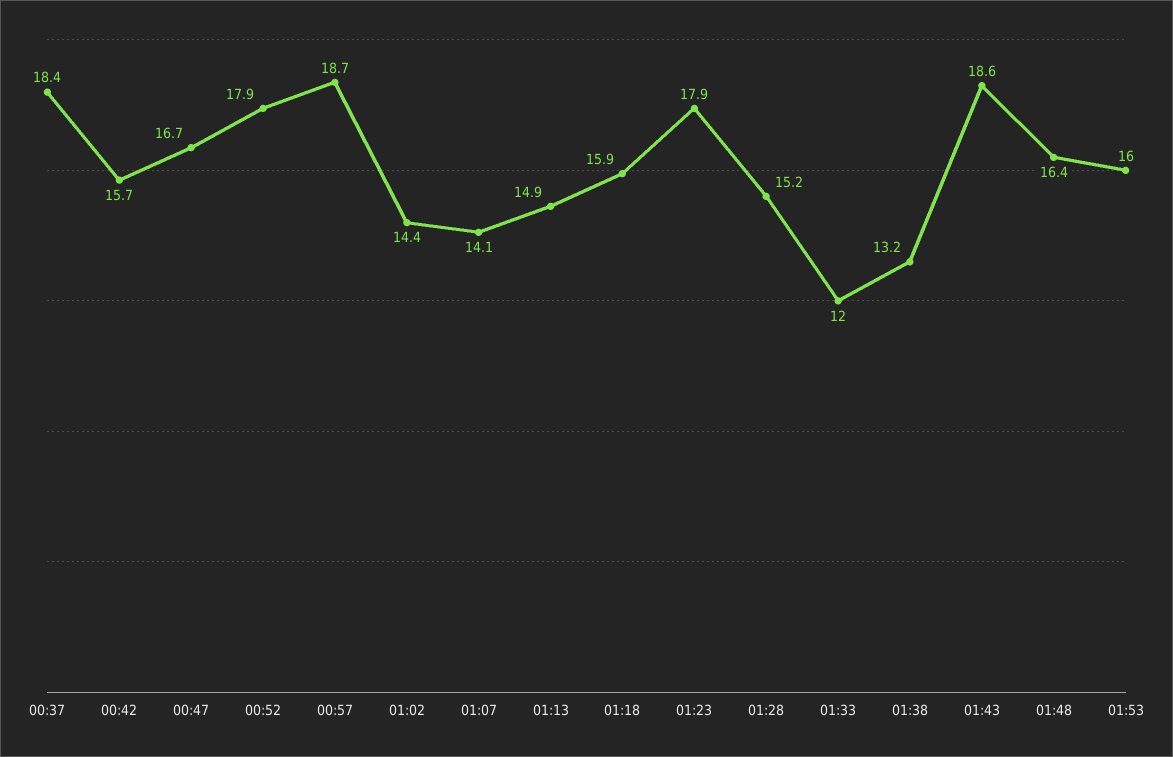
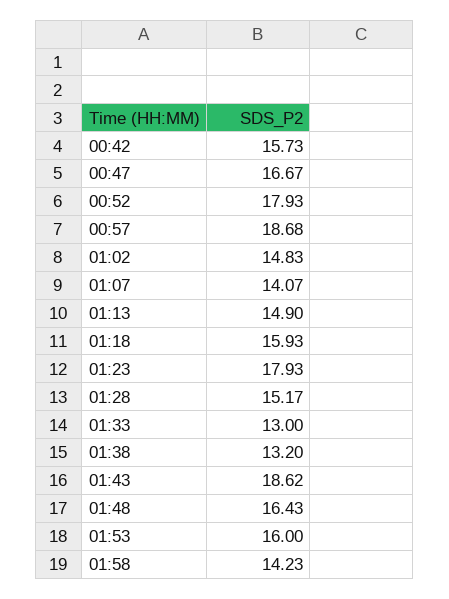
00:37: 18.4 -> none
01:02: 14.4 -> 14.83
01:33: 12 -> 13
01:58: none -> 14.23

